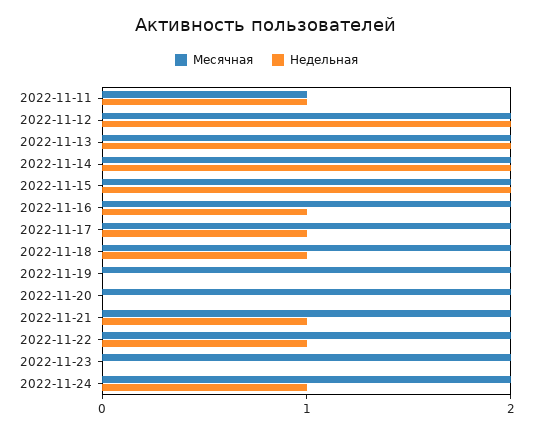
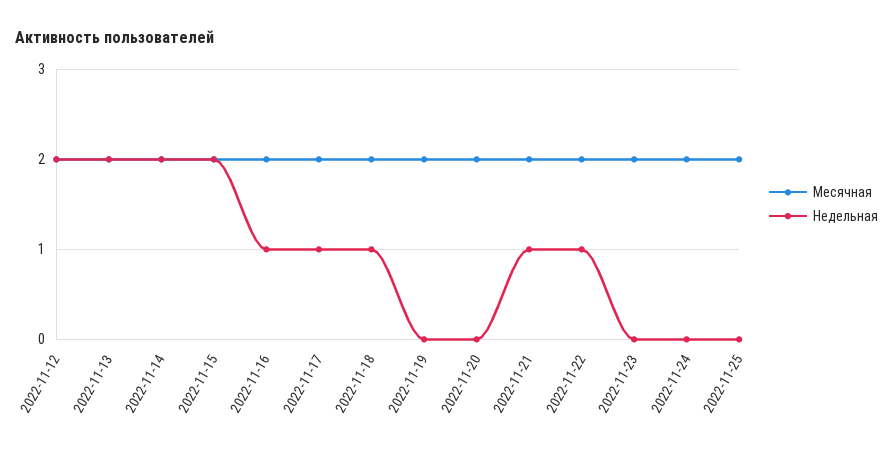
Месячная, 2022-11-11: 1 -> none
Недельная, 2022-11-11: 1 -> none
Недельная, 2022-11-24: 1 -> 0
Месячная, 2022-11-25: none -> 2
Недельная, 2022-11-25: none -> 0

